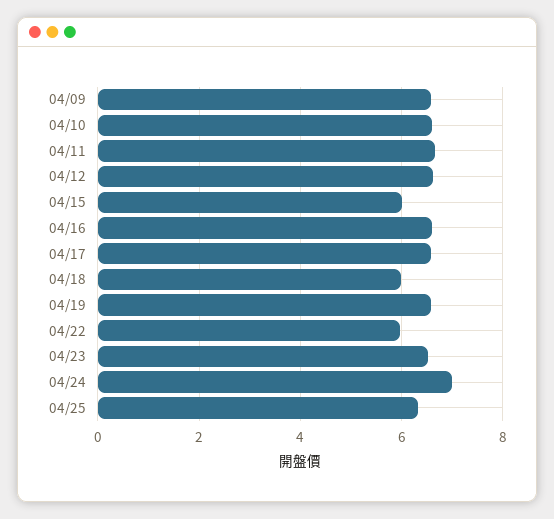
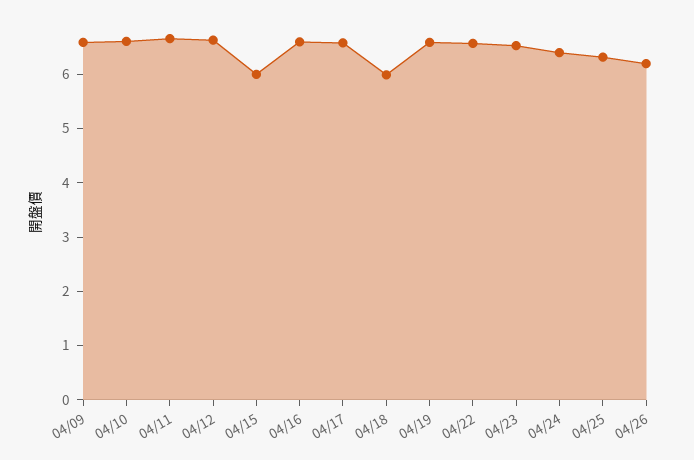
04/22: 6 -> 6.6
04/24: 7 -> 6.4
04/26: none -> 6.2

